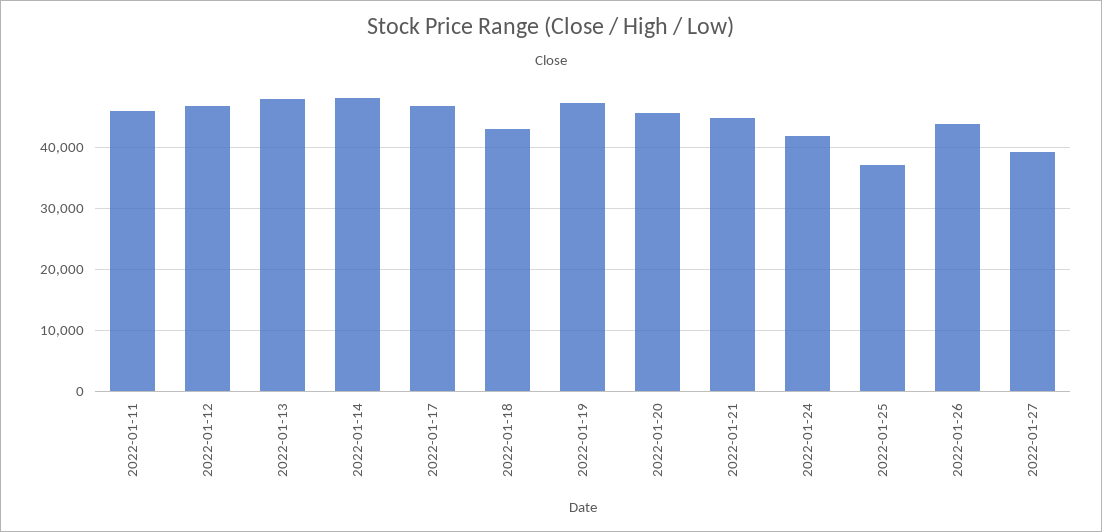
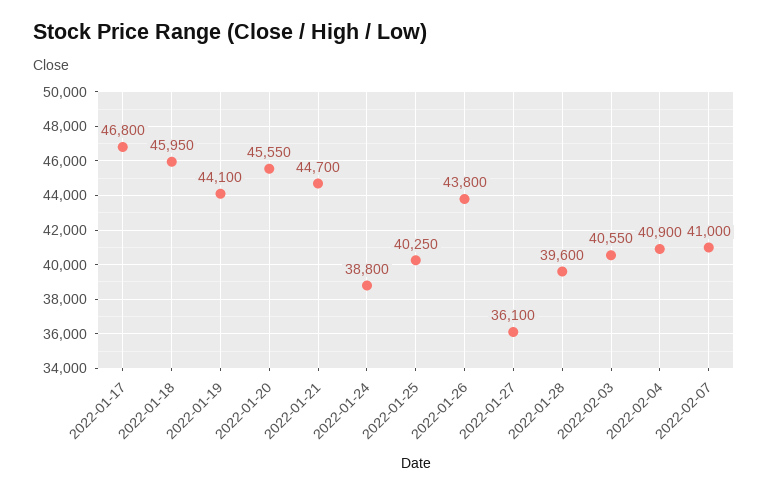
2022-01-11: 46000 -> none
2022-01-12: 47000 -> none
2022-01-13: 48000 -> none
2022-01-14: 48000 -> none
2022-01-18: 43000 -> 45950
2022-01-19: 47000 -> 44100
2022-01-24: 42000 -> 38800
2022-01-25: 37000 -> 40250
2022-01-27: 39000 -> 36100
2022-01-28: none -> 39600
2022-02-03: none -> 40550
2022-02-04: none -> 40900
2022-02-07: none -> 41000

